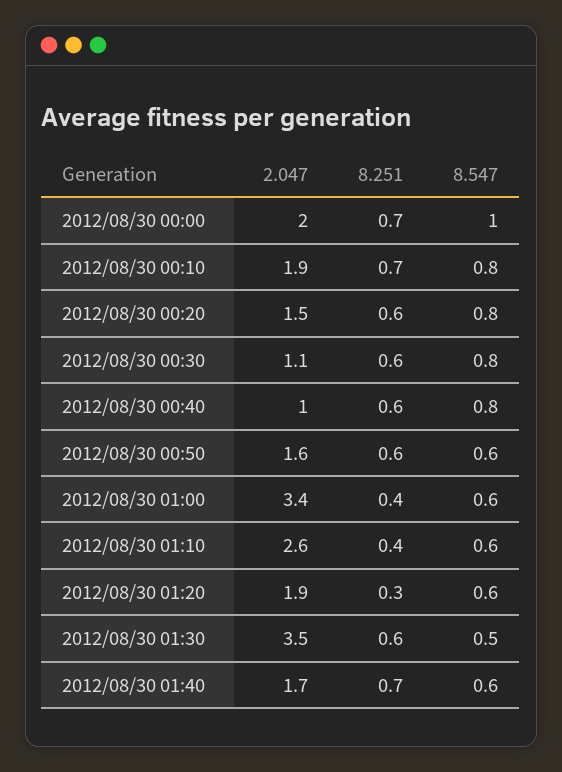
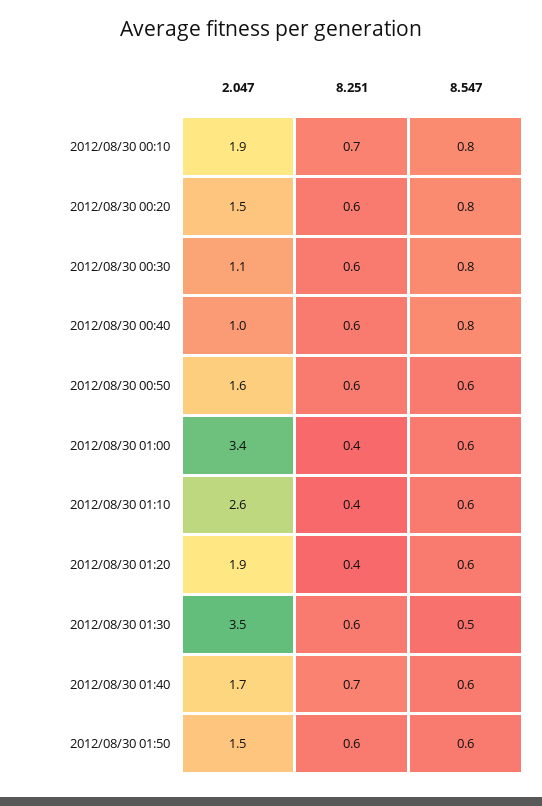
2.047, 2012/08/30 00:00: 2 -> none
8.251, 2012/08/30 00:00: 0.7 -> none
8.547, 2012/08/30 00:00: 1 -> none
8.251, 2012/08/30 01:20: 0.3 -> 0.4
2.047, 2012/08/30 01:50: none -> 1.5
8.251, 2012/08/30 01:50: none -> 0.6
8.547, 2012/08/30 01:50: none -> 0.6

